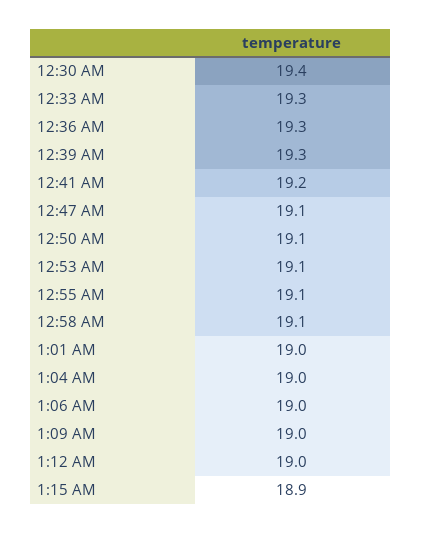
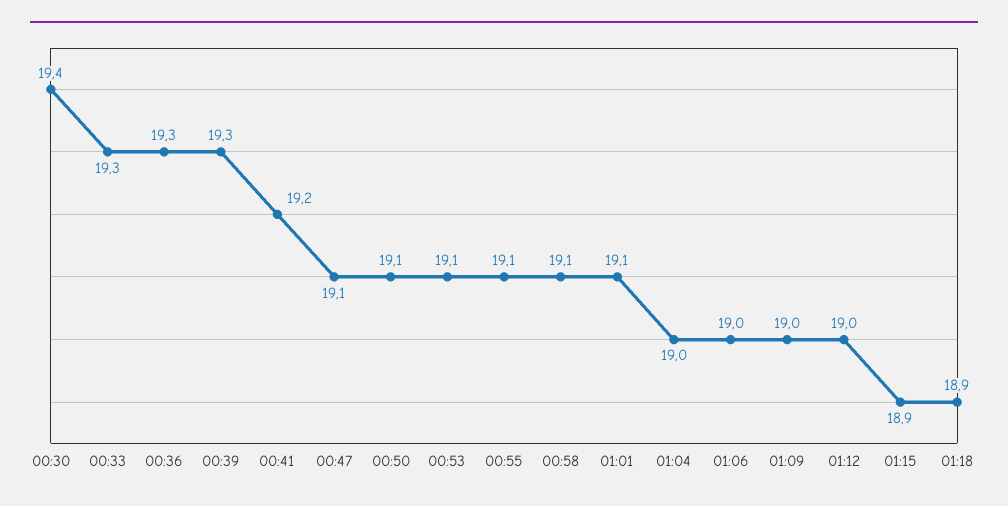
1:01 AM: 19 -> 19.1
01:18: none -> 18.9

